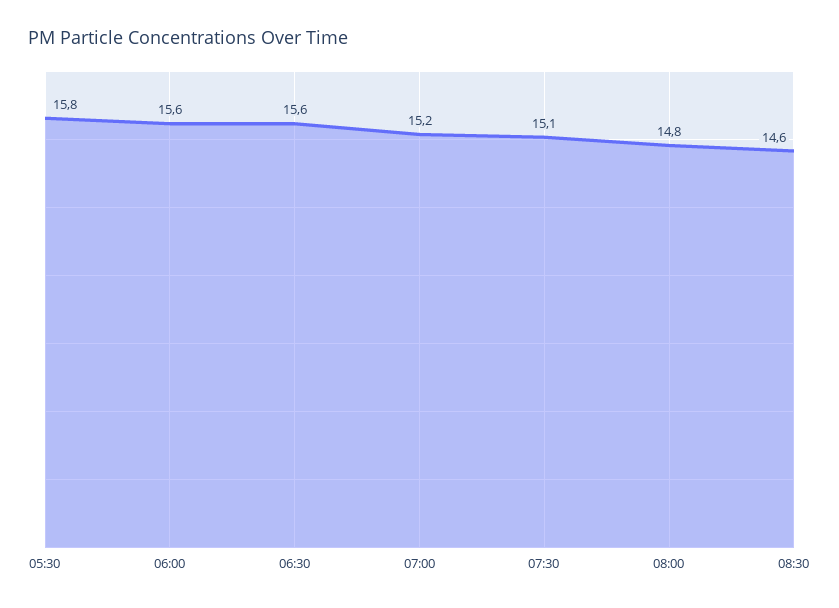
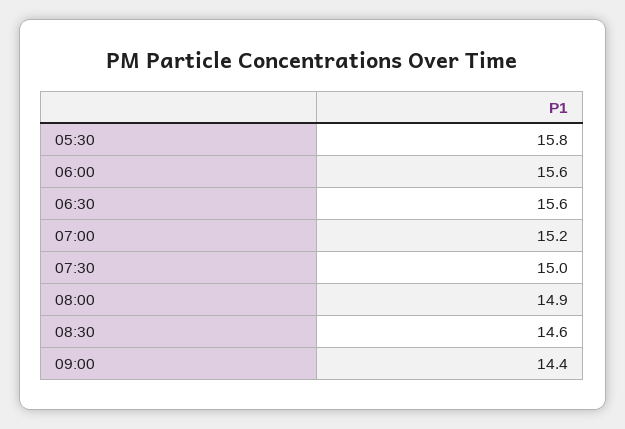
07:30: 15.1 -> 15
08:00: 14.8 -> 14.9
09:00: none -> 14.4

